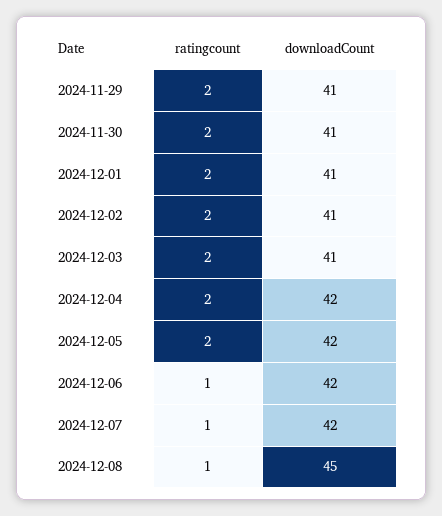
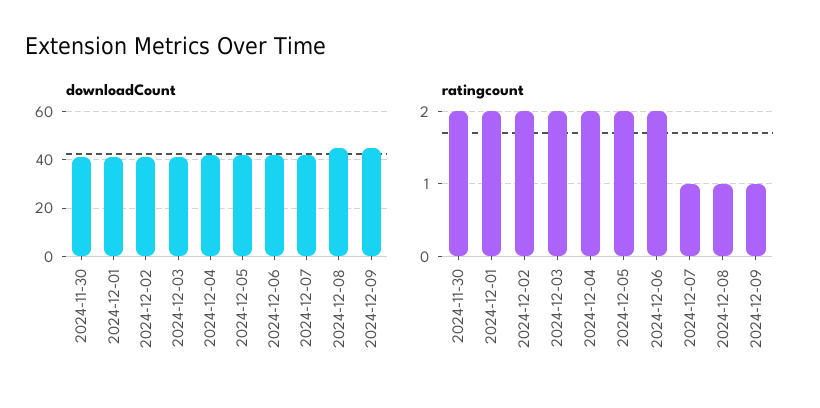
ratingcount, 2024-11-29: 2 -> none
downloadCount, 2024-11-29: 41 -> none
ratingcount, 2024-12-06: 1 -> 2
downloadCount, 2024-12-09: none -> 45
ratingcount, 2024-12-09: none -> 1

